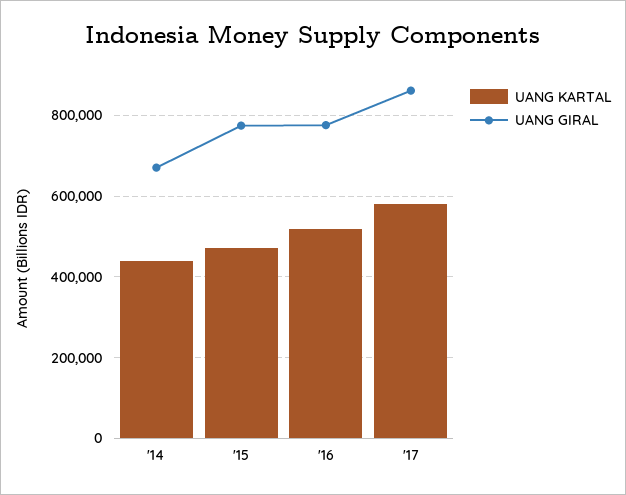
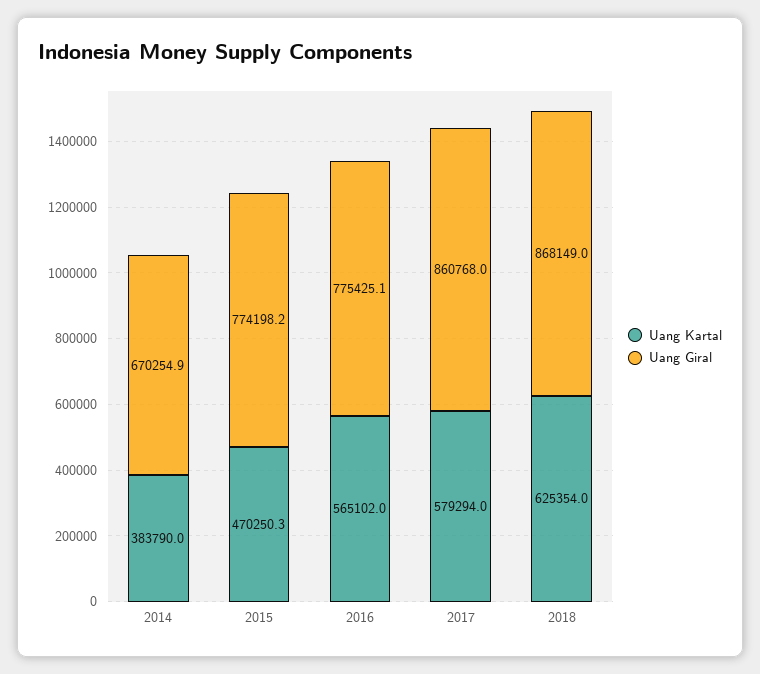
UANG KARTAL, '14: 440000 -> 383790
UANG KARTAL, '16: 520000 -> 565102
UANG KARTAL, 2018: none -> 625354
UANG GIRAL, 2018: none -> 868149

